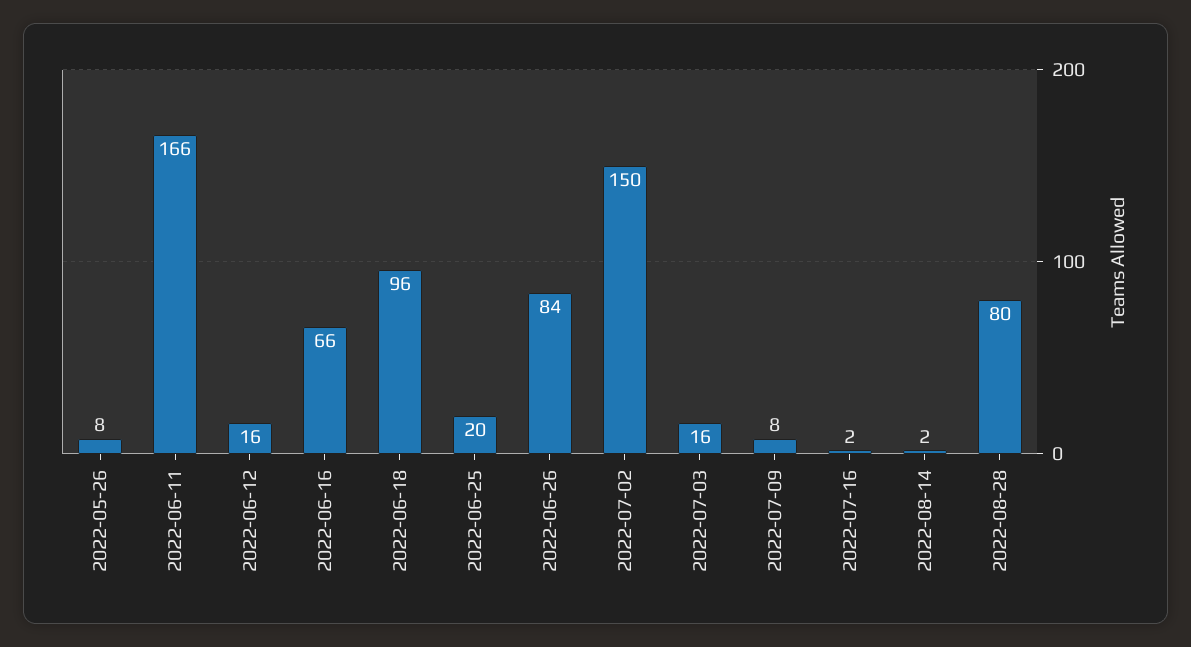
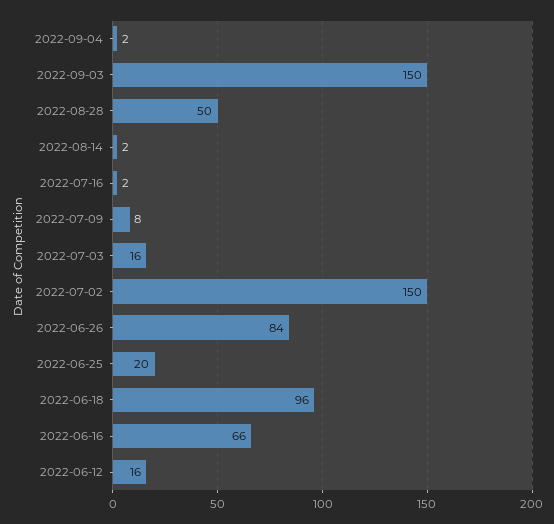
2022-05-26: 8 -> none
2022-06-11: 166 -> none
2022-08-28: 80 -> 50
2022-09-04: none -> 2
2022-09-03: none -> 150

